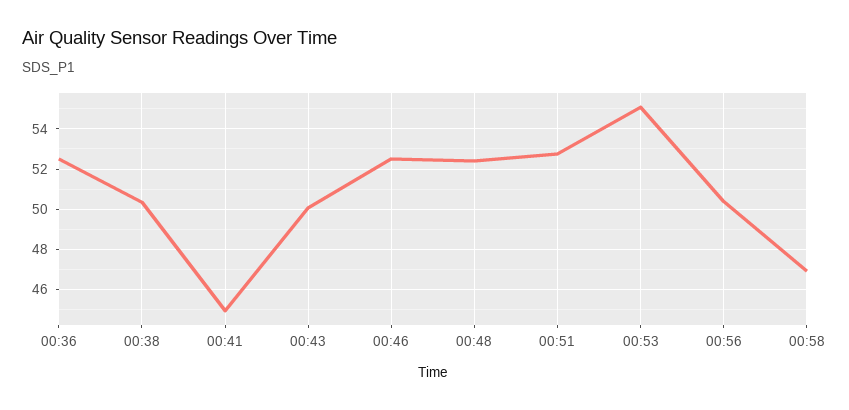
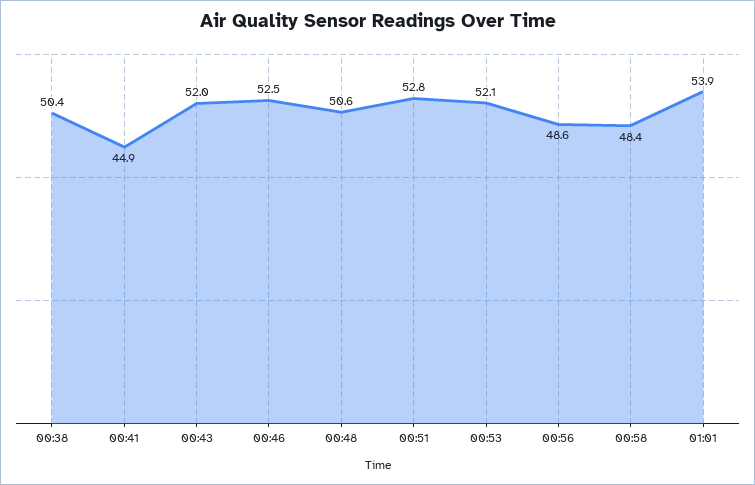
00:36: 52.5 -> none
00:43: 50 -> 52
00:48: 52.5 -> 50.6
00:53: 55 -> 52.1
00:56: 50.5 -> 48.6
00:58: 47 -> 48.4
01:01: none -> 53.9

